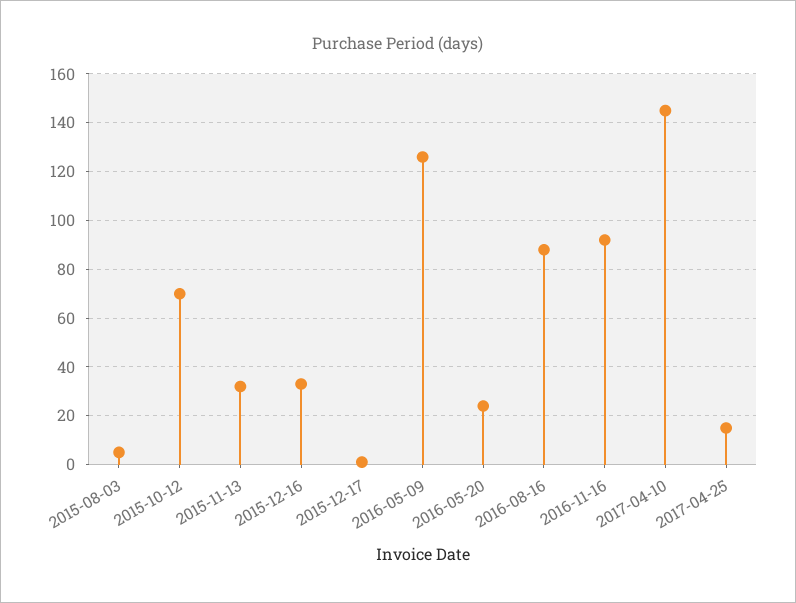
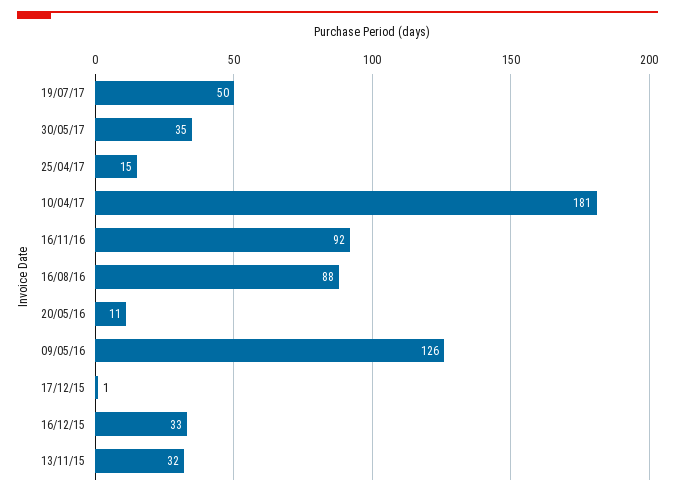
2015-08-03: 5 -> none
2015-10-12: 70 -> none
2016-05-20: 25 -> 11
2017-04-10: 145 -> 181
19/07/17: none -> 50
30/05/17: none -> 35

